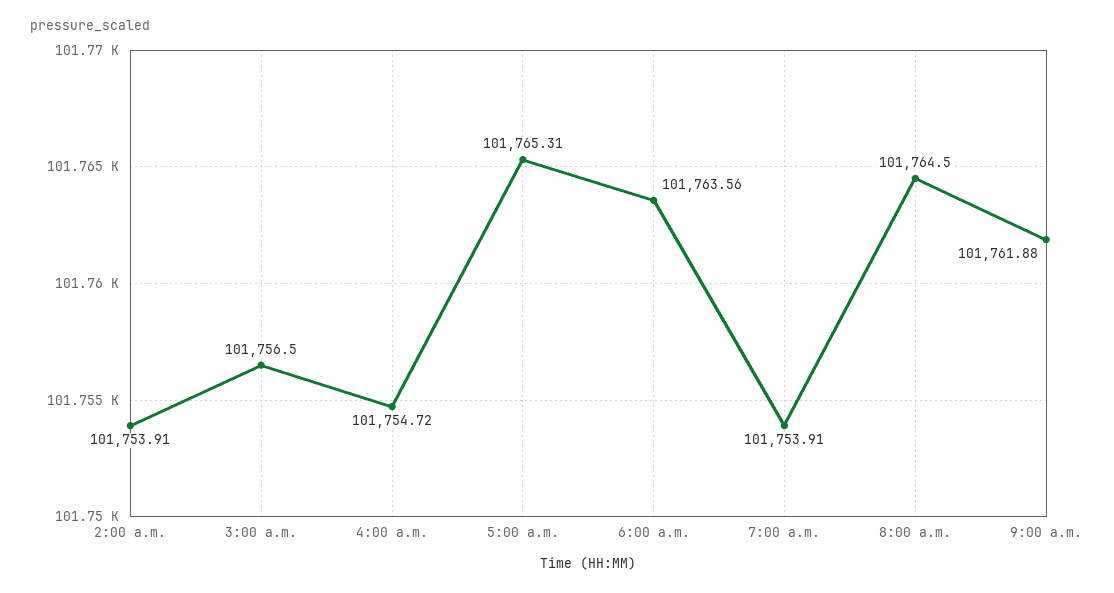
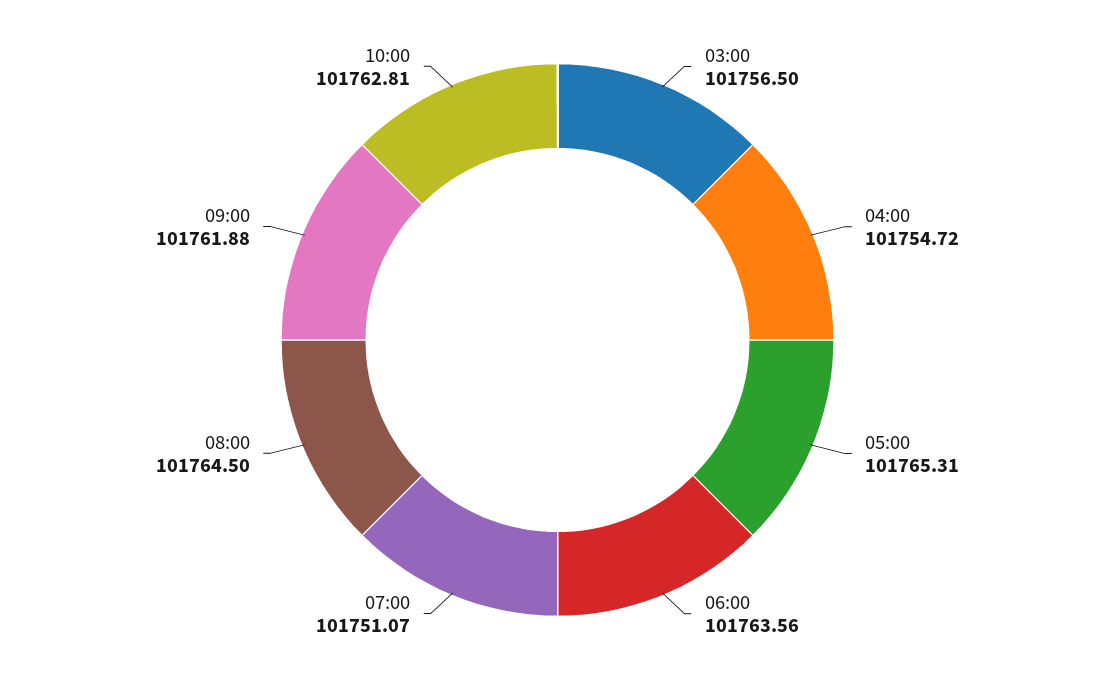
2:00 a.m.: 101753.91 -> none
7:00 a.m.: 101753.91 -> 101751.07
10:00: none -> 101762.81

